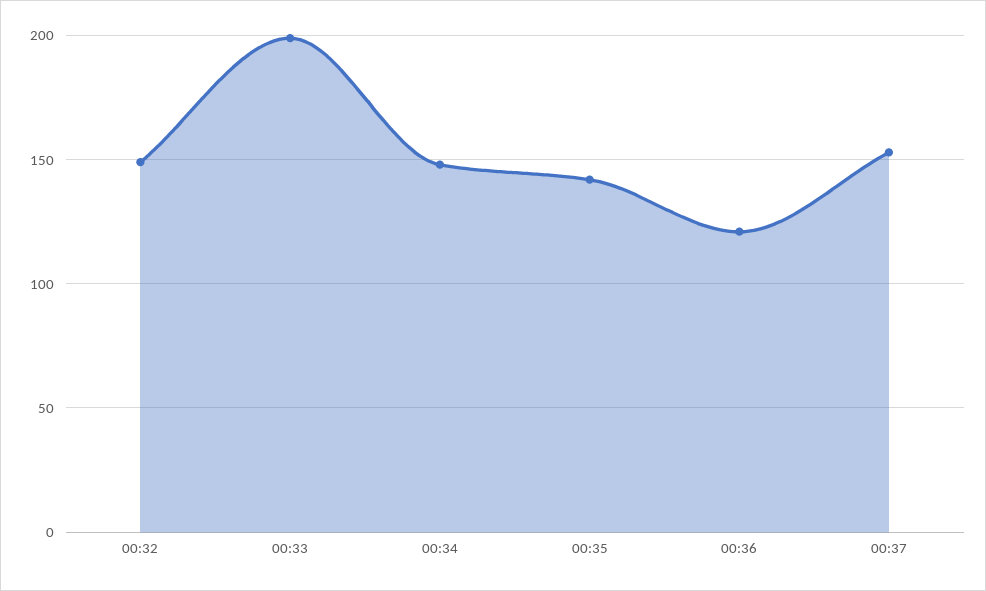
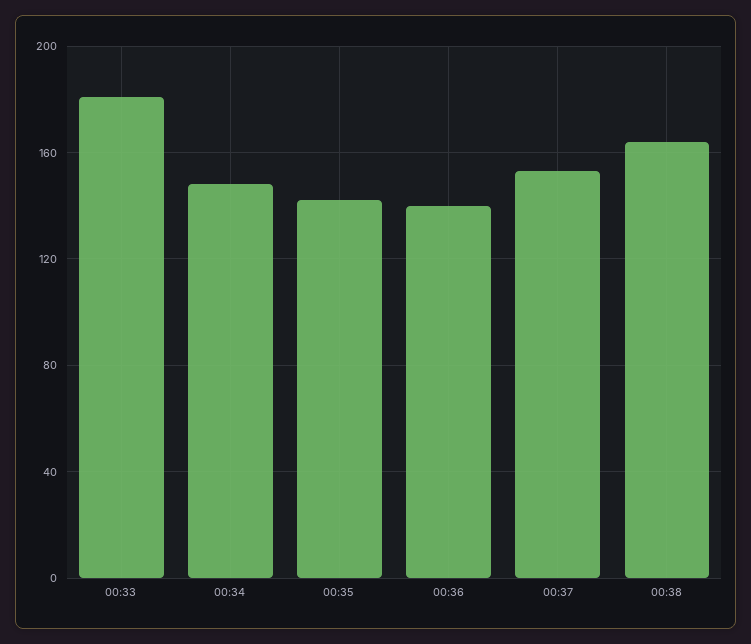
00:32: 150 -> none
00:33: 200 -> 180
00:36: 120 -> 140
00:38: none -> 165

